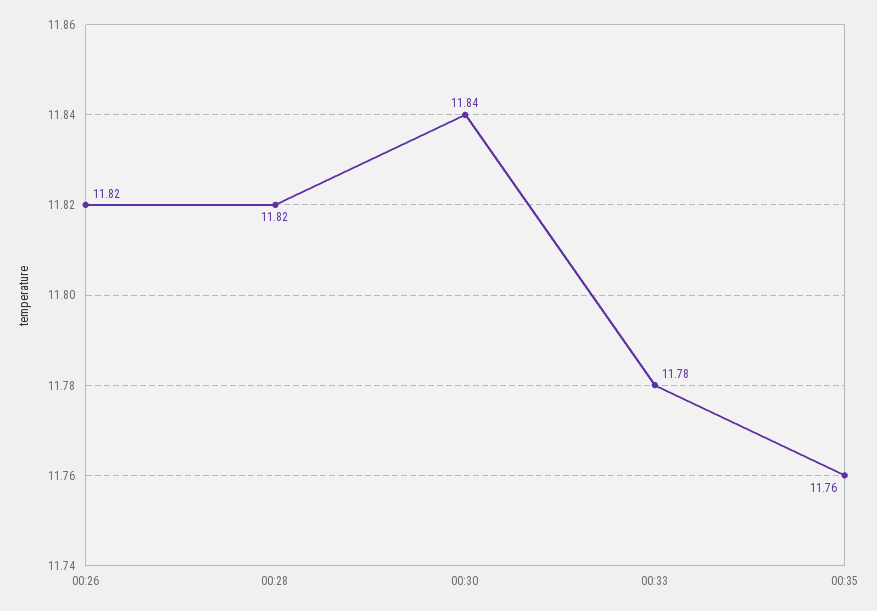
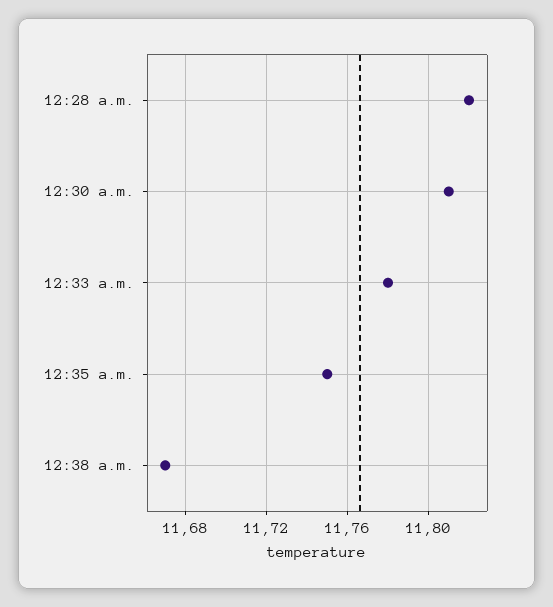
00:26: 11.82 -> none
00:30: 11.84 -> 11.81
00:35: 11.76 -> 11.75
12:38 a.m.: none -> 11.67

